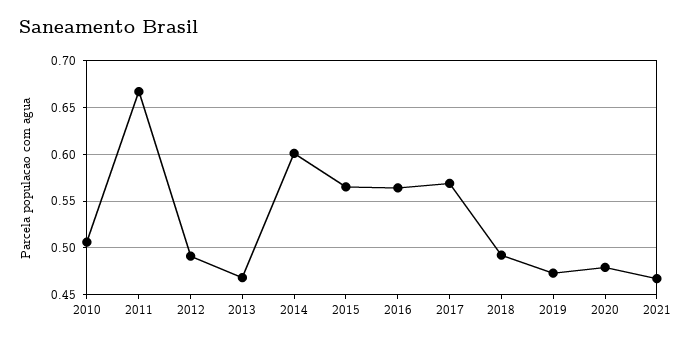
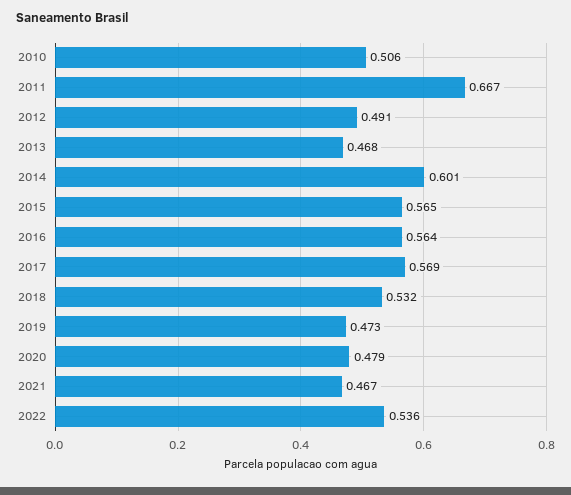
2018: 0.49 -> 0.532
2022: none -> 0.536

